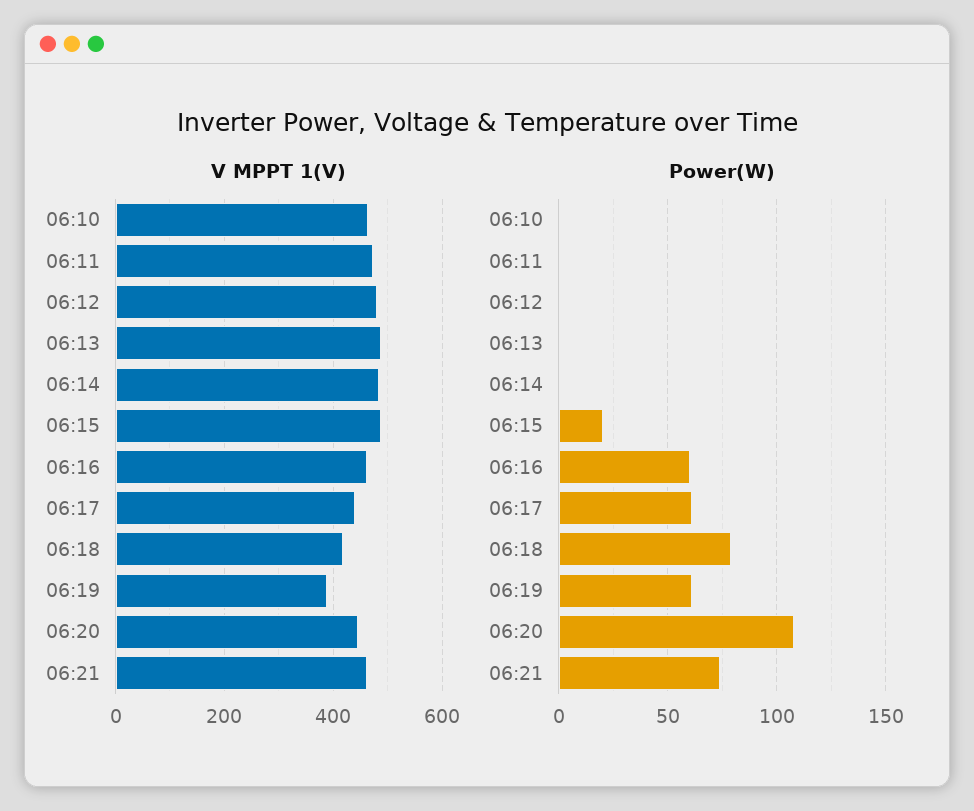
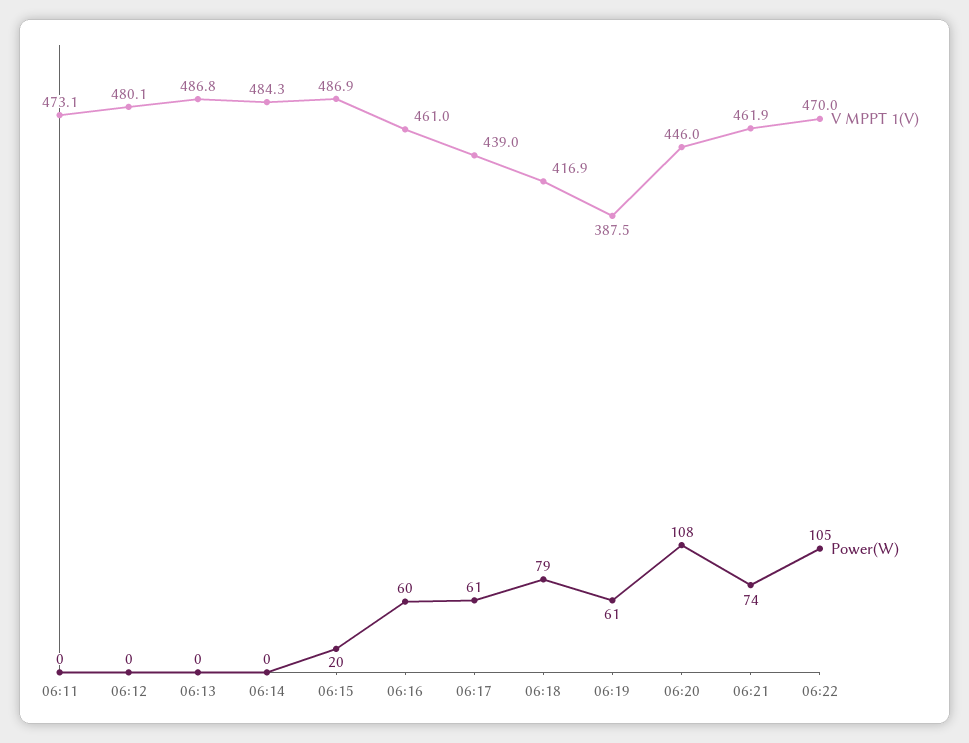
V MPPT 1(V), 06:10: 460 -> none
Power(W), 06:10: 0 -> none
V MPPT 1(V), 06:22: none -> 470
Power(W), 06:22: none -> 105

